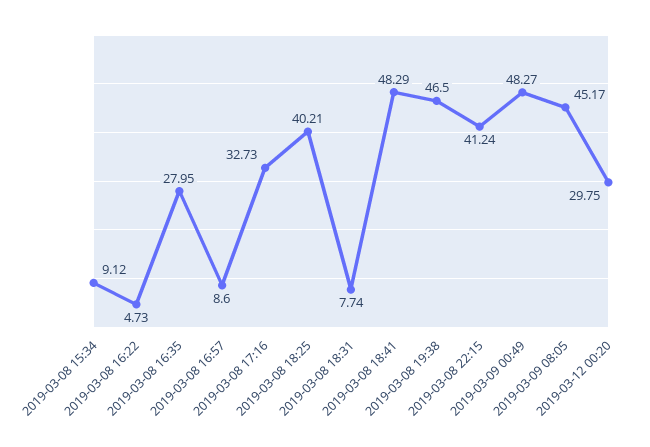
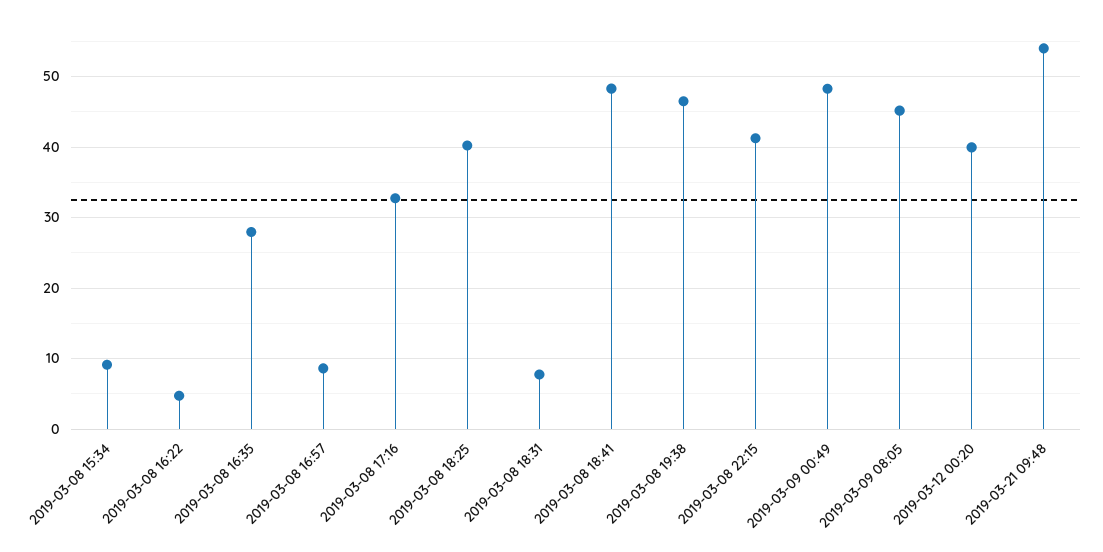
2019-03-12 00:20: 29.75 -> 40
2019-03-21 09:48: none -> 54

